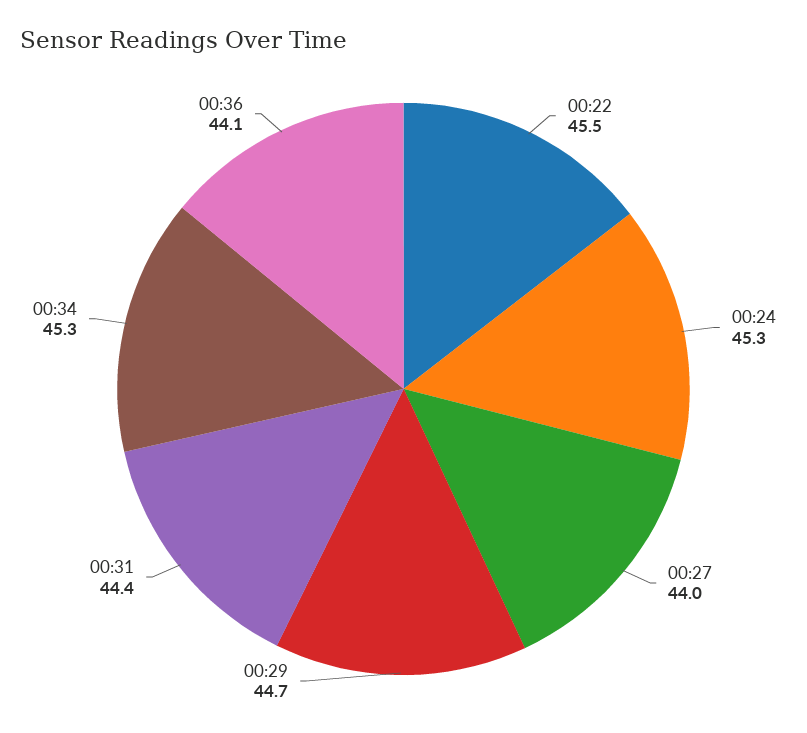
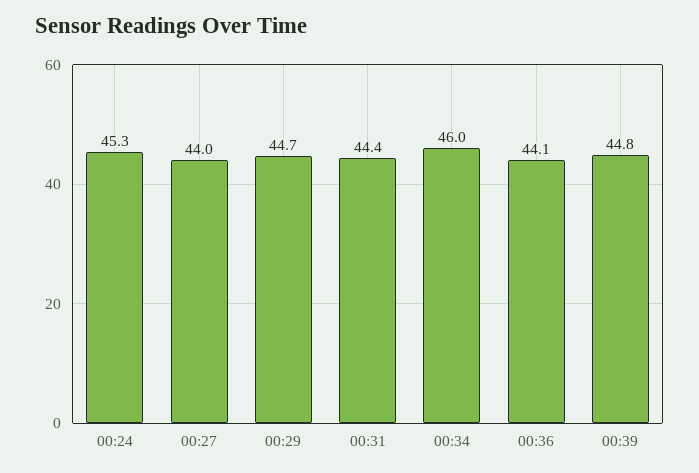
00:22: 45.5 -> none
00:34: 45.3 -> 46
00:39: none -> 44.8

